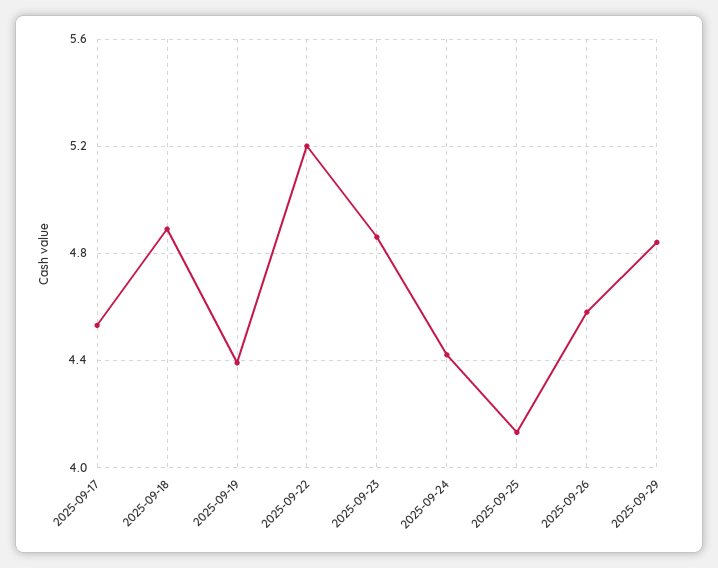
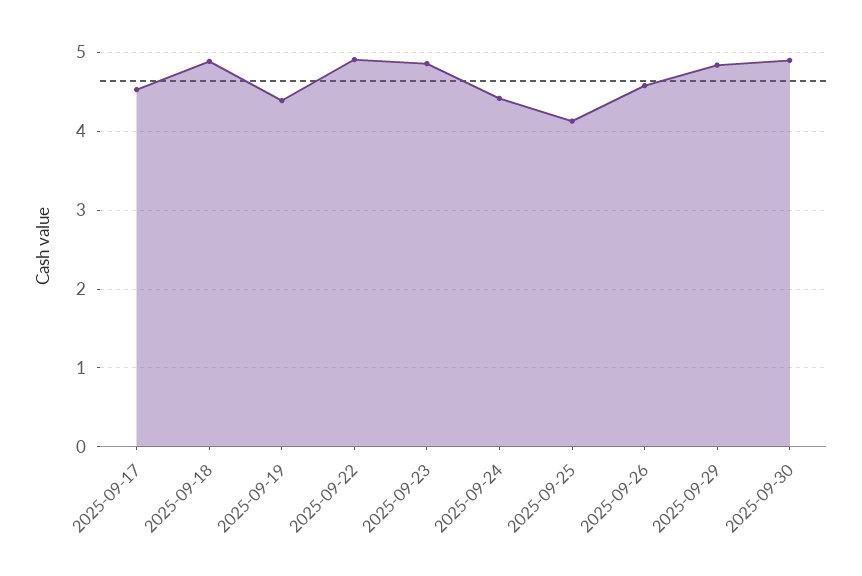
2025-09-22: 5.2 -> 4.9
2025-09-30: none -> 4.9

